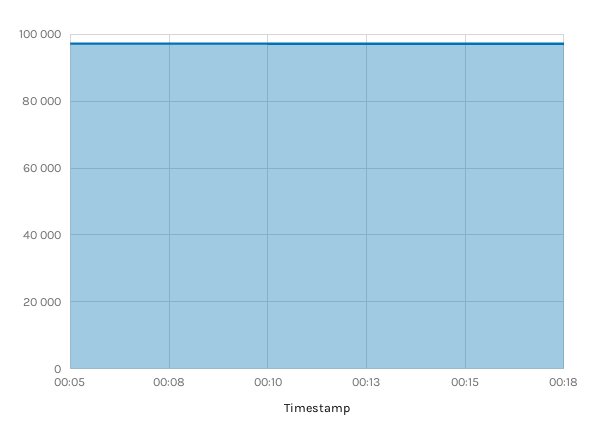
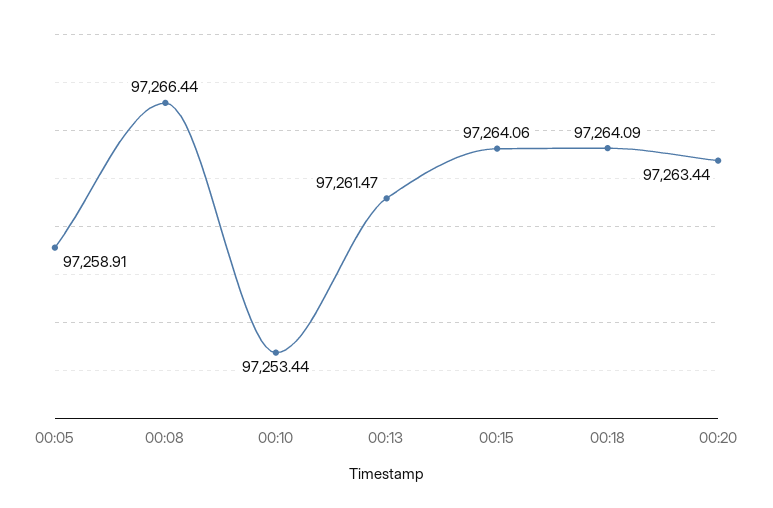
00:20: none -> 97263.44

